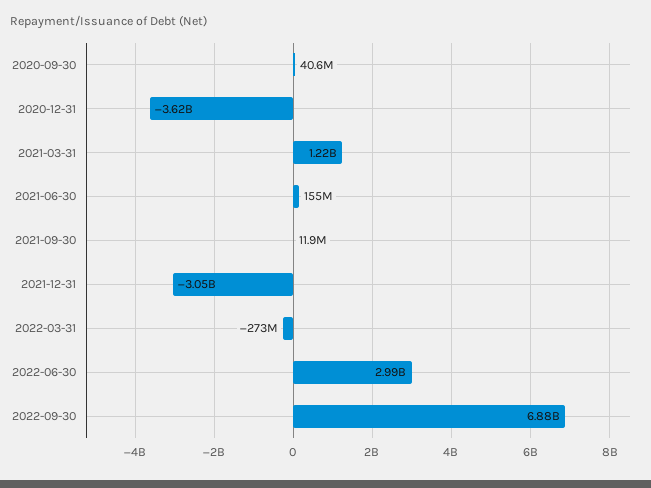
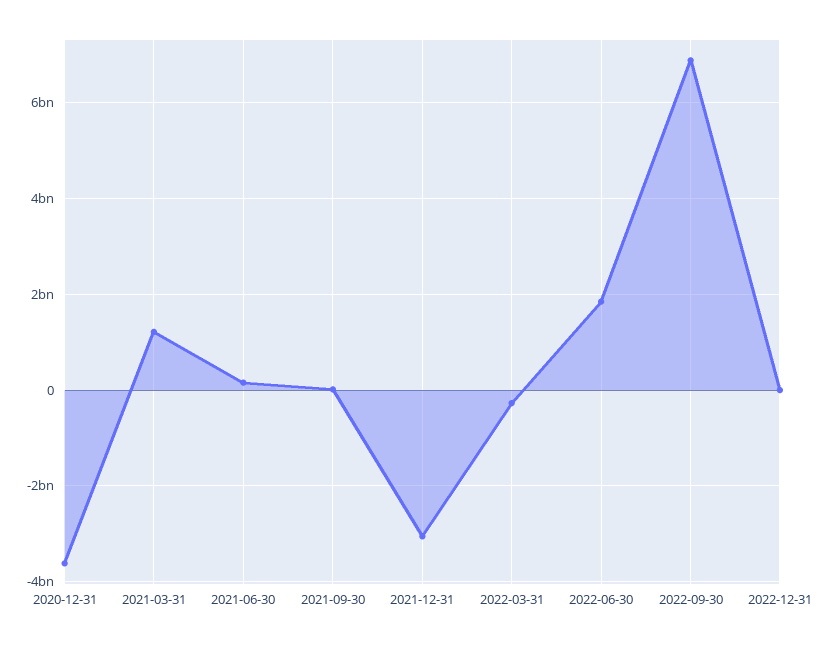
2020-09-30: 40600000 -> none
2022-06-30: 2990000000 -> 1800000000
2022-12-31: none -> 0

